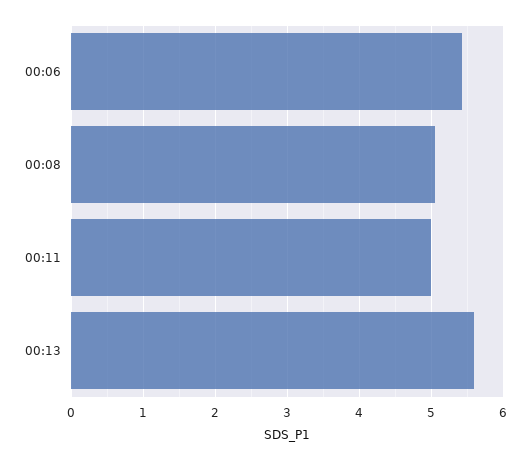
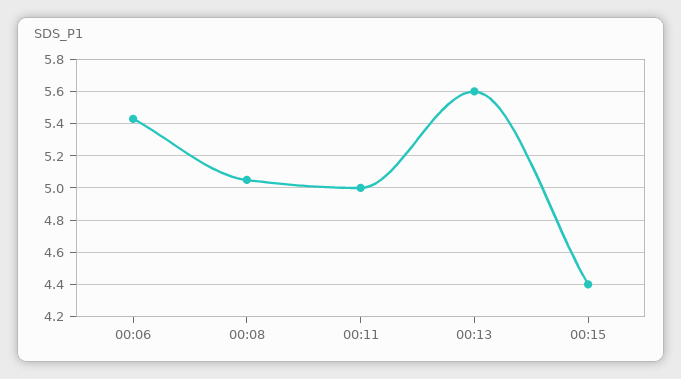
00:15: none -> 4.4

